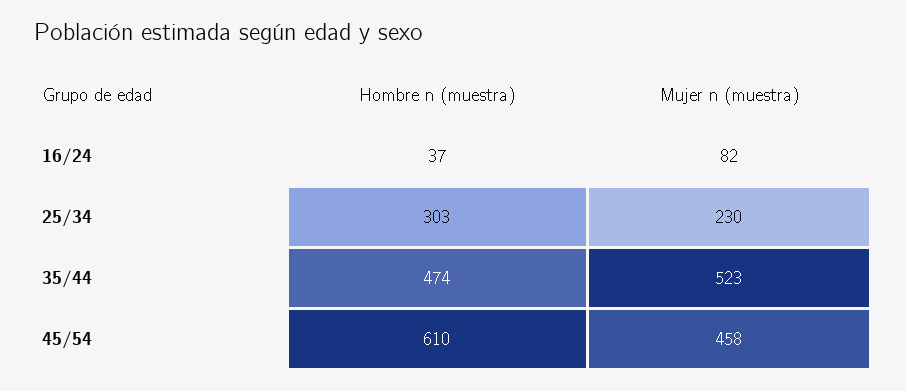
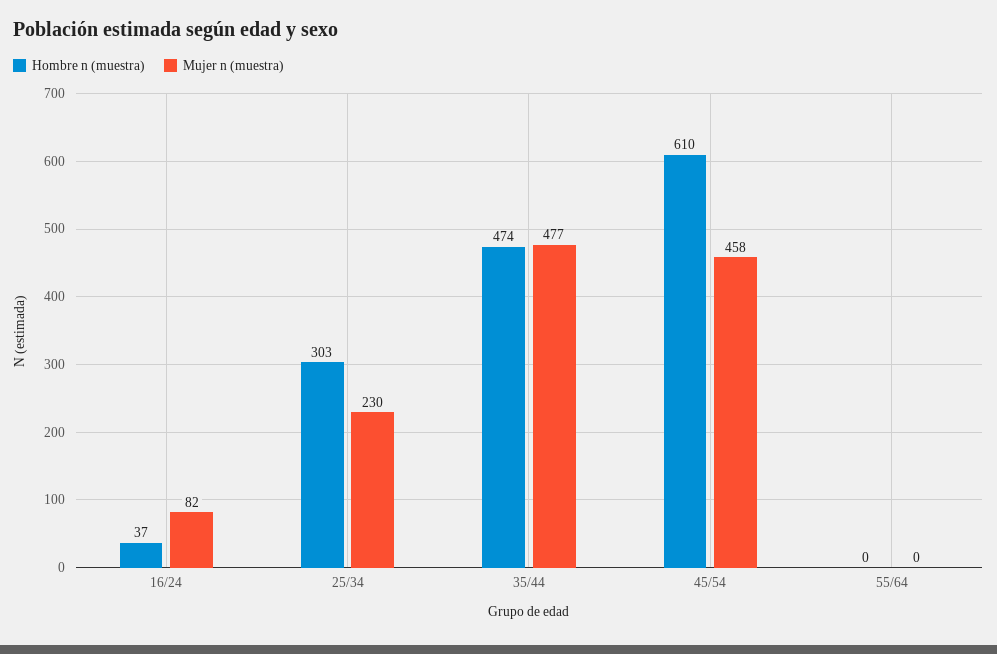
Mujer n (muestra), 35/44: 523 -> 477
Hombre n (muestra), 55/64: none -> 0
Mujer n (muestra), 55/64: none -> 0

